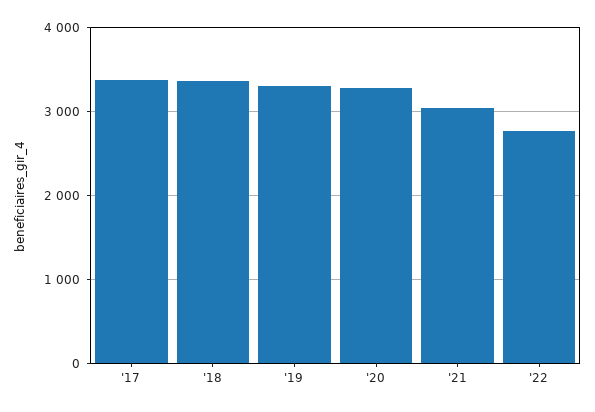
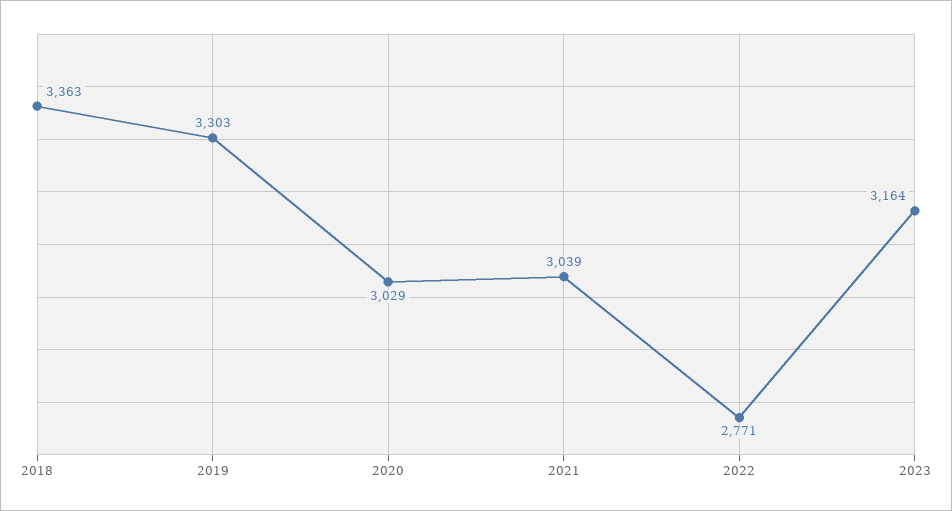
'17: 3400 -> none
'20: 3300 -> 3029
2023: none -> 3164

